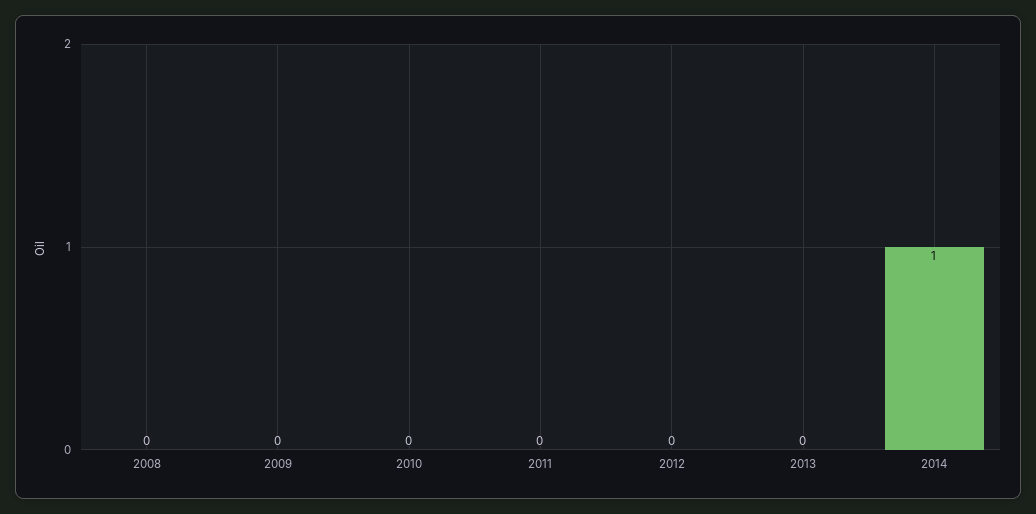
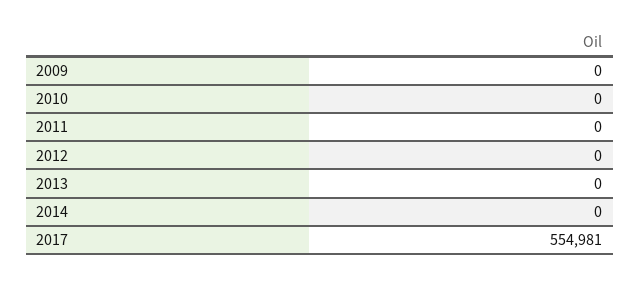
2008: 0 -> none
2014: 1 -> 0
2017: none -> 554981

